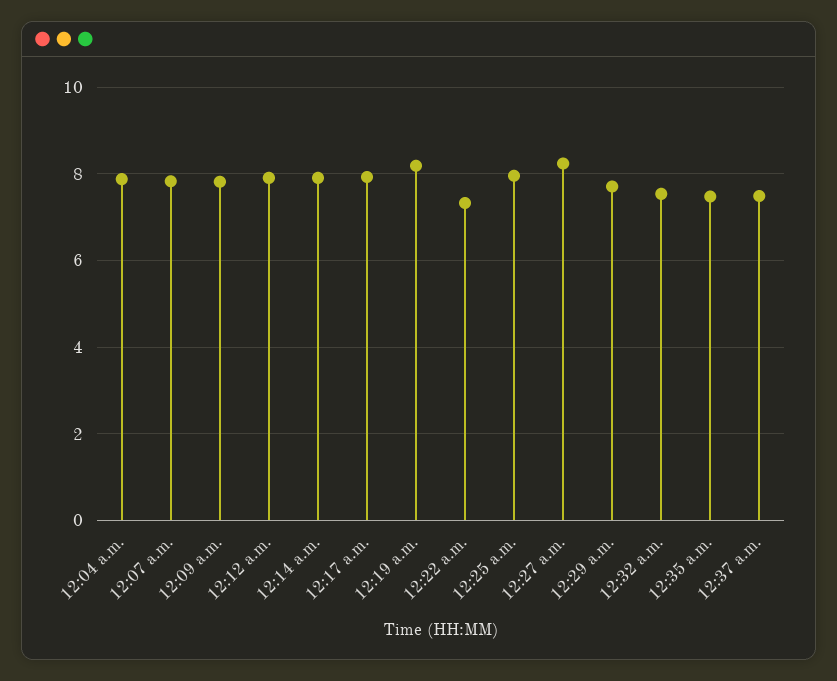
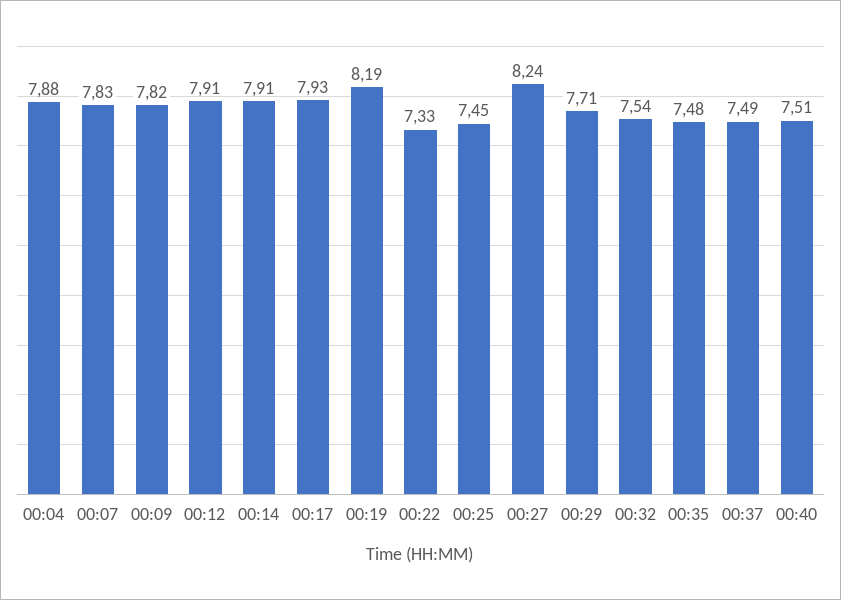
12:25 a.m.: 8 -> 7.45
00:40: none -> 7.51

